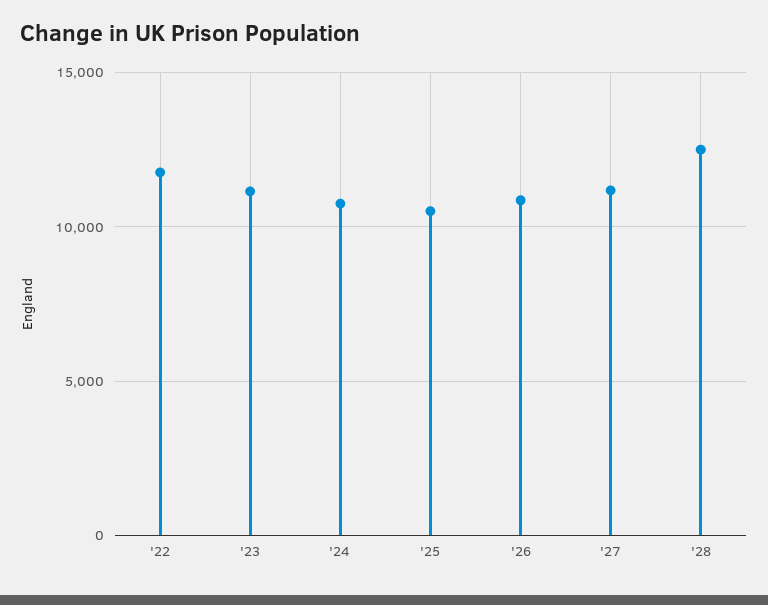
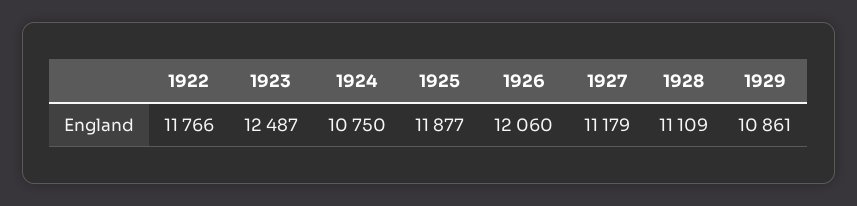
'23: 11000 -> 12487
'25: 10500 -> 11877
'26: 11000 -> 12060
'28: 12500 -> 11109
1929: none -> 10861

